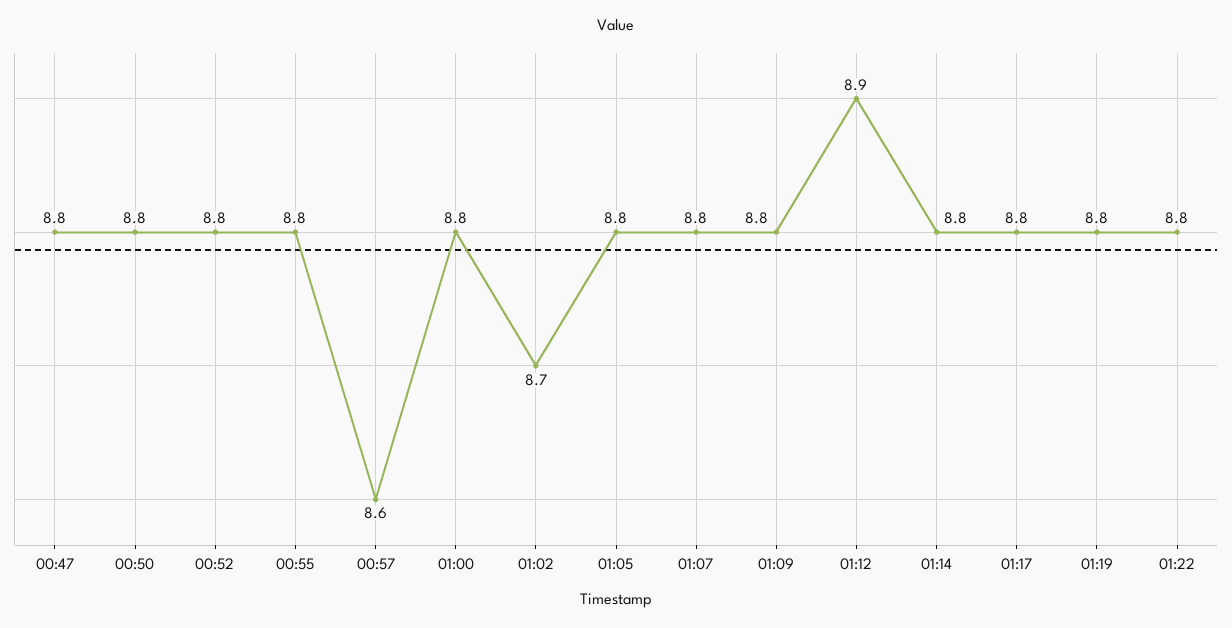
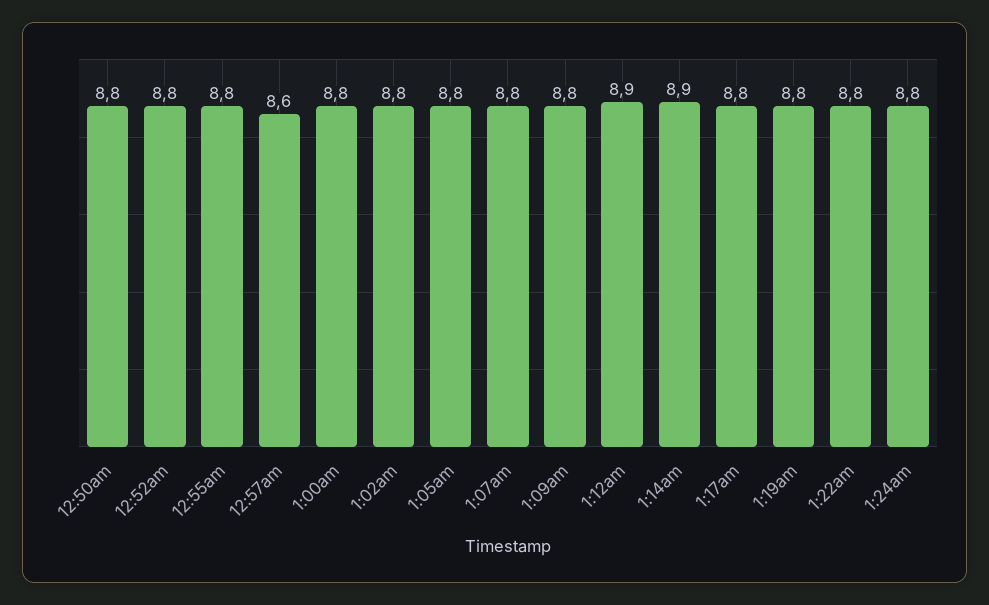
00:47: 8.8 -> none
01:02: 8.7 -> 8.8
01:14: 8.8 -> 8.9
1:24am: none -> 8.8

